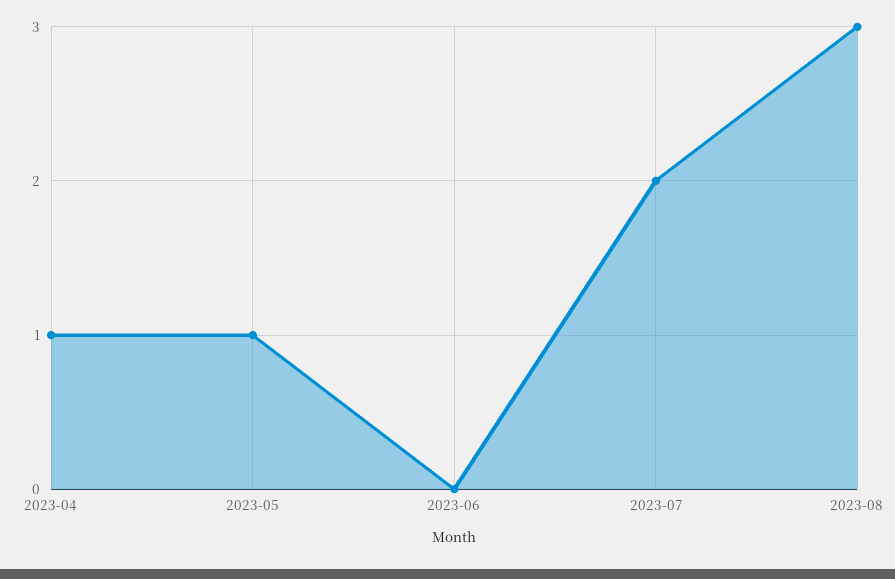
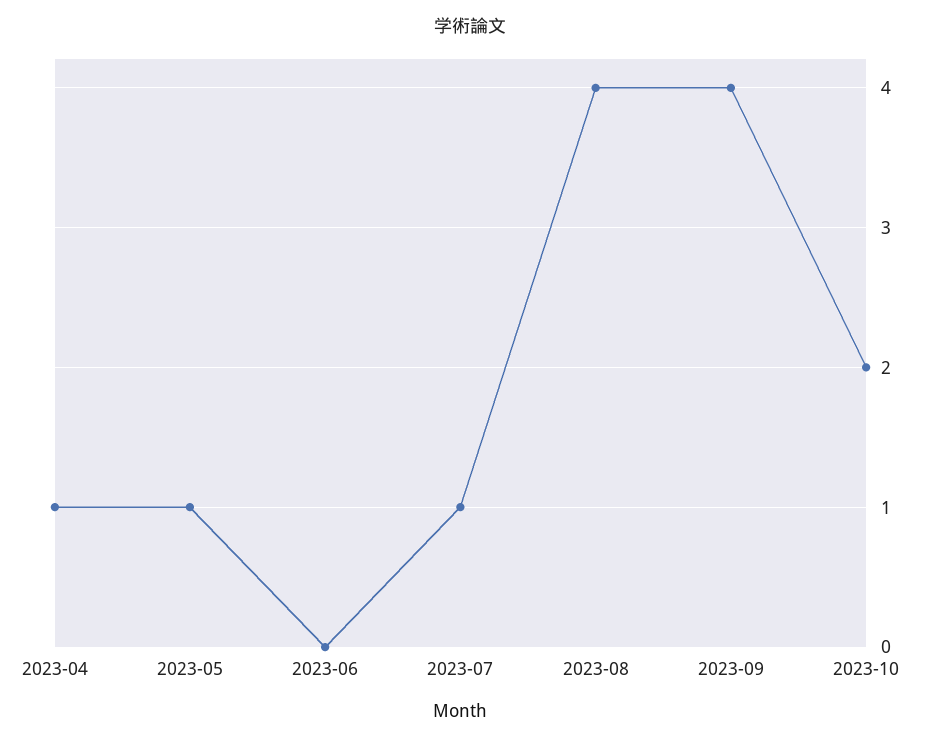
2023-07: 2 -> 1
2023-08: 3 -> 4
2023-09: none -> 4
2023-10: none -> 2

